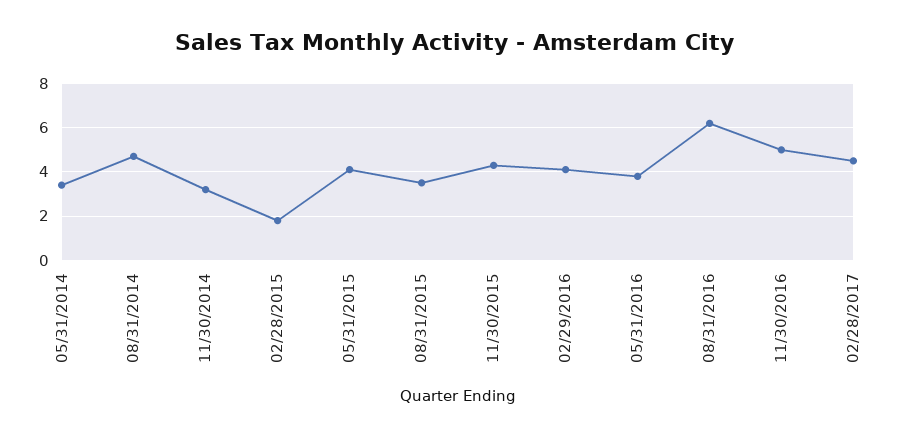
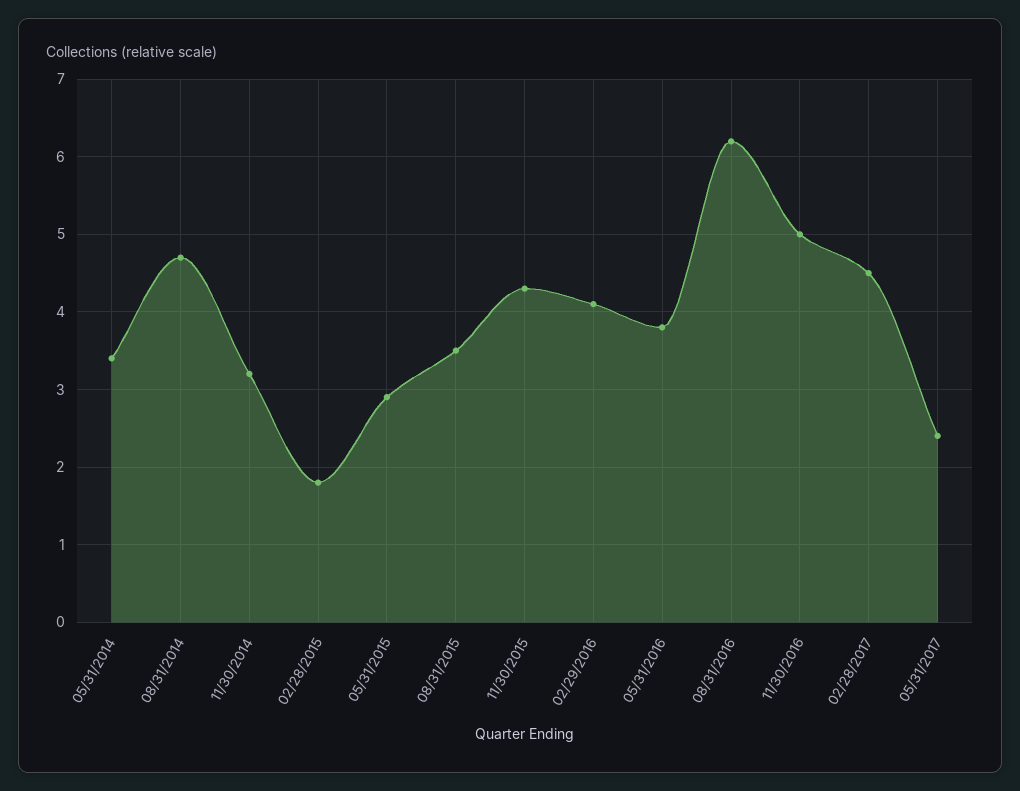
05/31/2015: 4 -> 2.9
05/31/2017: none -> 2.4

